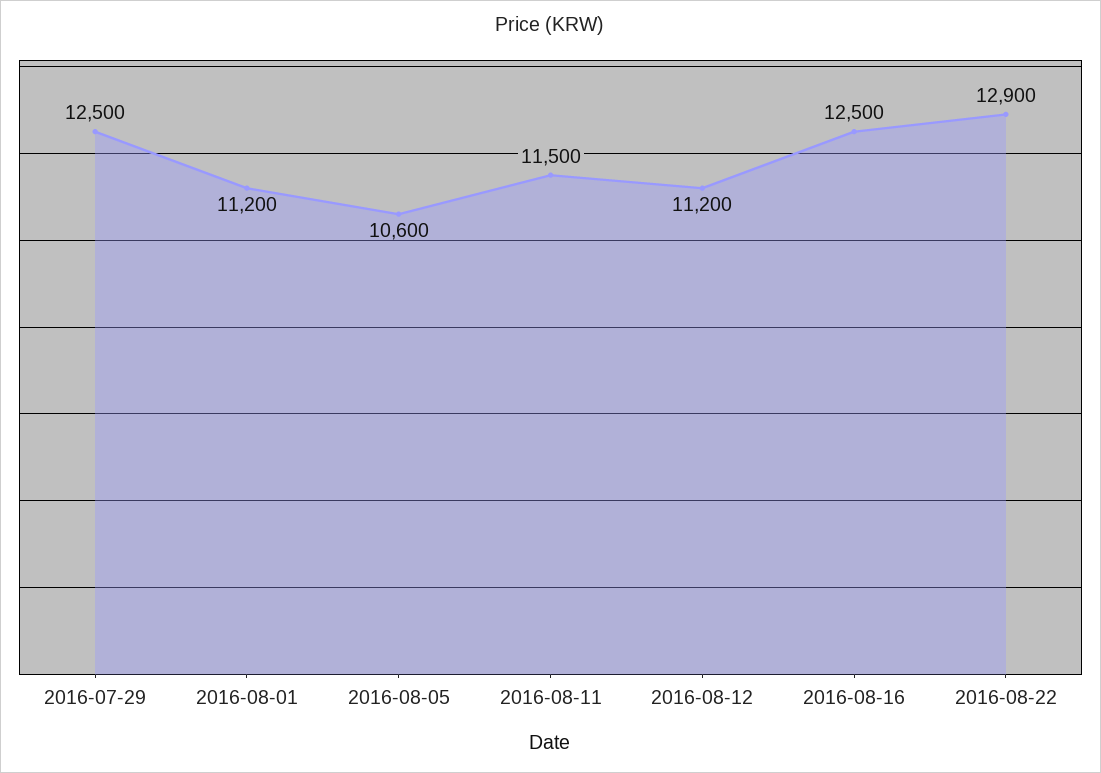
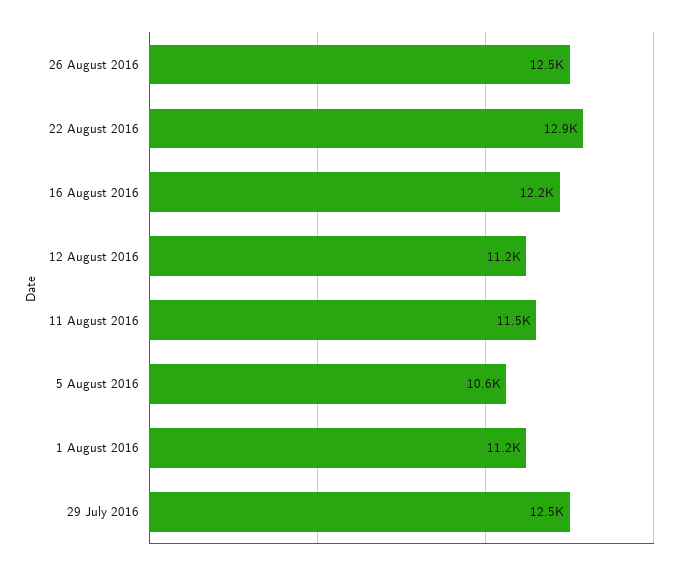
2016-08-16: 12500 -> 12200
26 August 2016: none -> 12500

